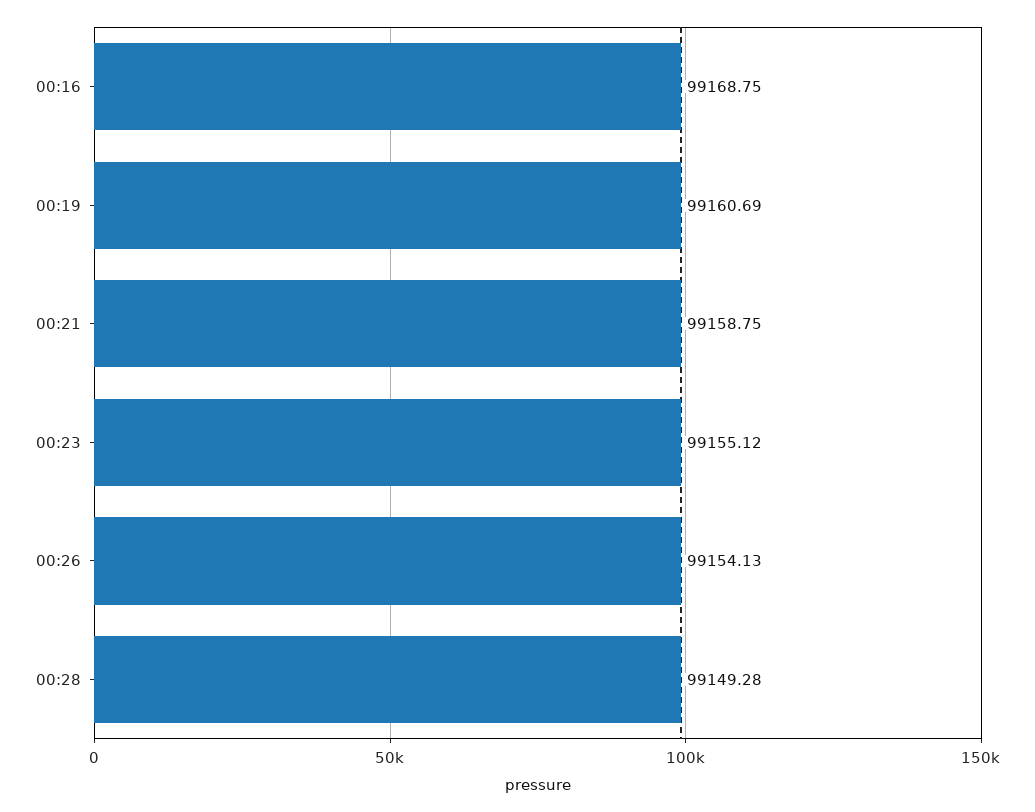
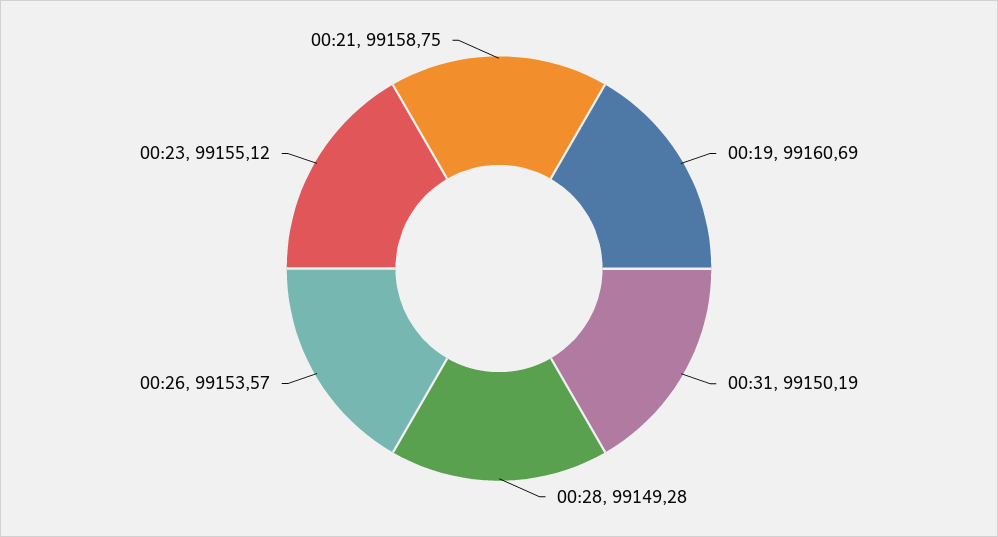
00:16: 99168.75 -> none
00:26: 99154.13 -> 99153.57
00:31: none -> 99150.19

